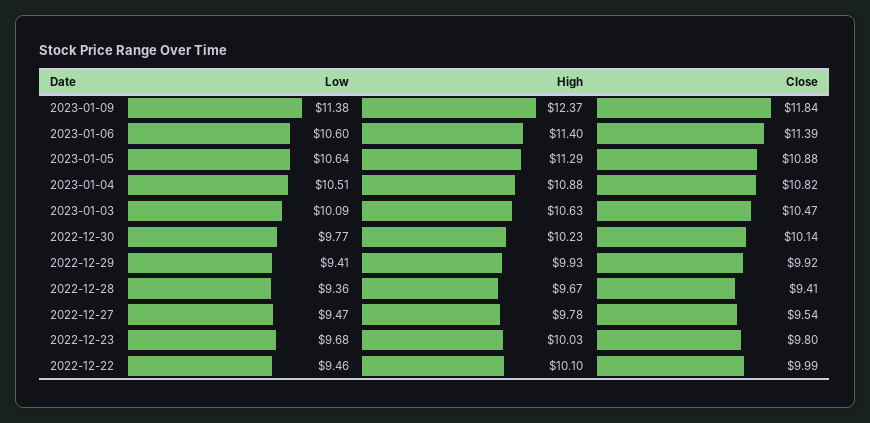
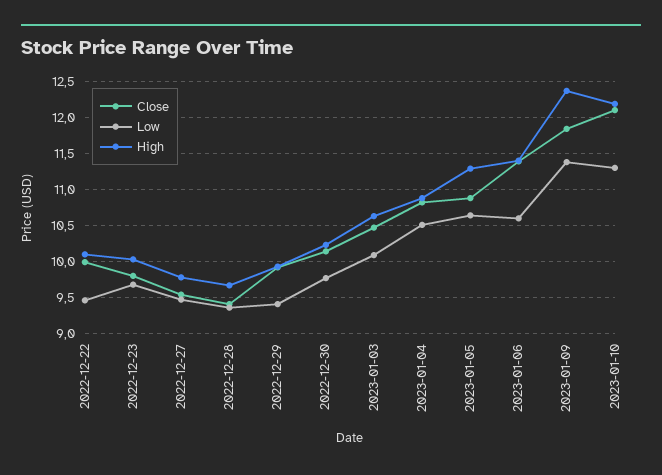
Close, 2023-01-10: none -> 12.1
Low, 2023-01-10: none -> 11.3
High, 2023-01-10: none -> 12.2

